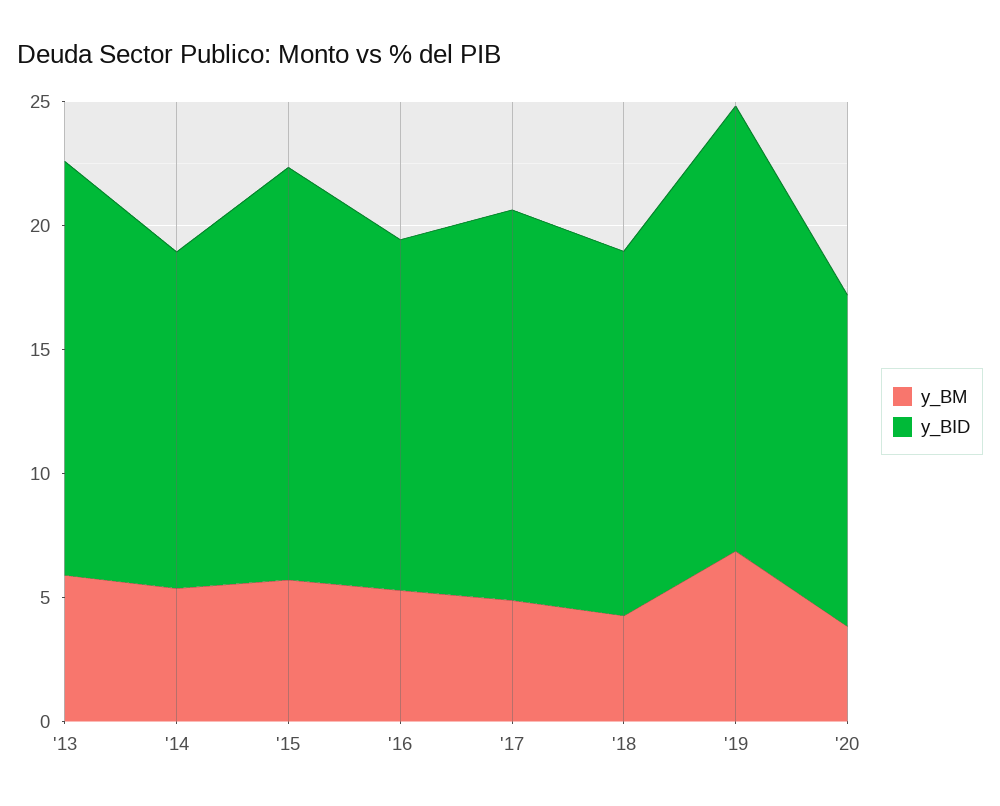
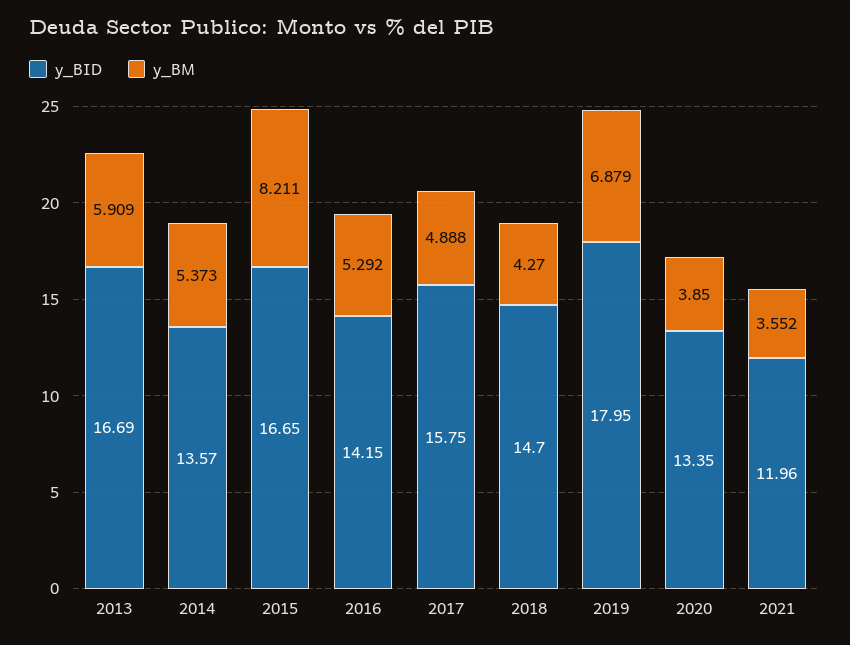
y_BM, '15: 6 -> 8.211
y_BID, 2021: none -> 11.96
y_BM, 2021: none -> 3.552

